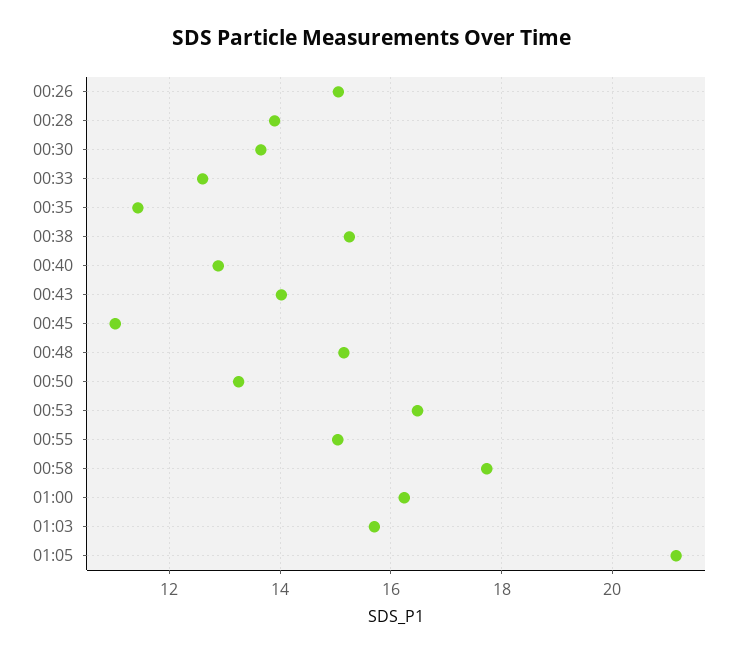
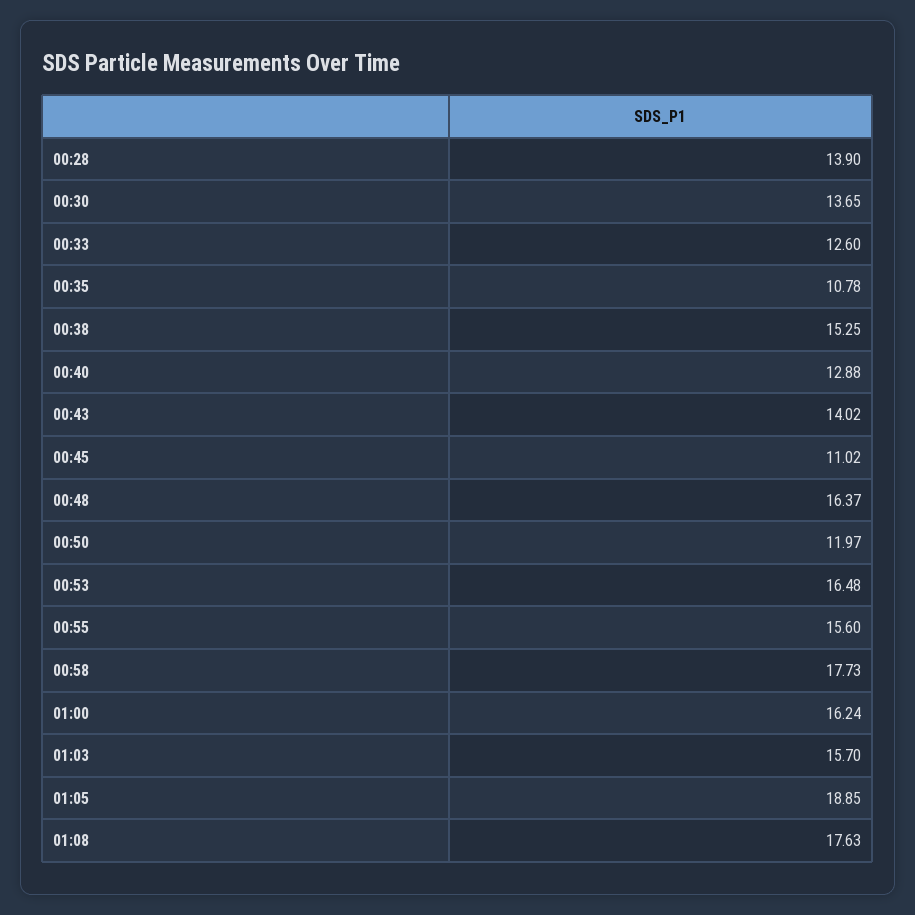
00:26: 15 -> none
00:35: 11.4 -> 10.78
00:48: 15.2 -> 16.37
00:50: 13.2 -> 11.97
00:55: 15 -> 15.6
01:05: 21.2 -> 18.85
01:08: none -> 17.63

